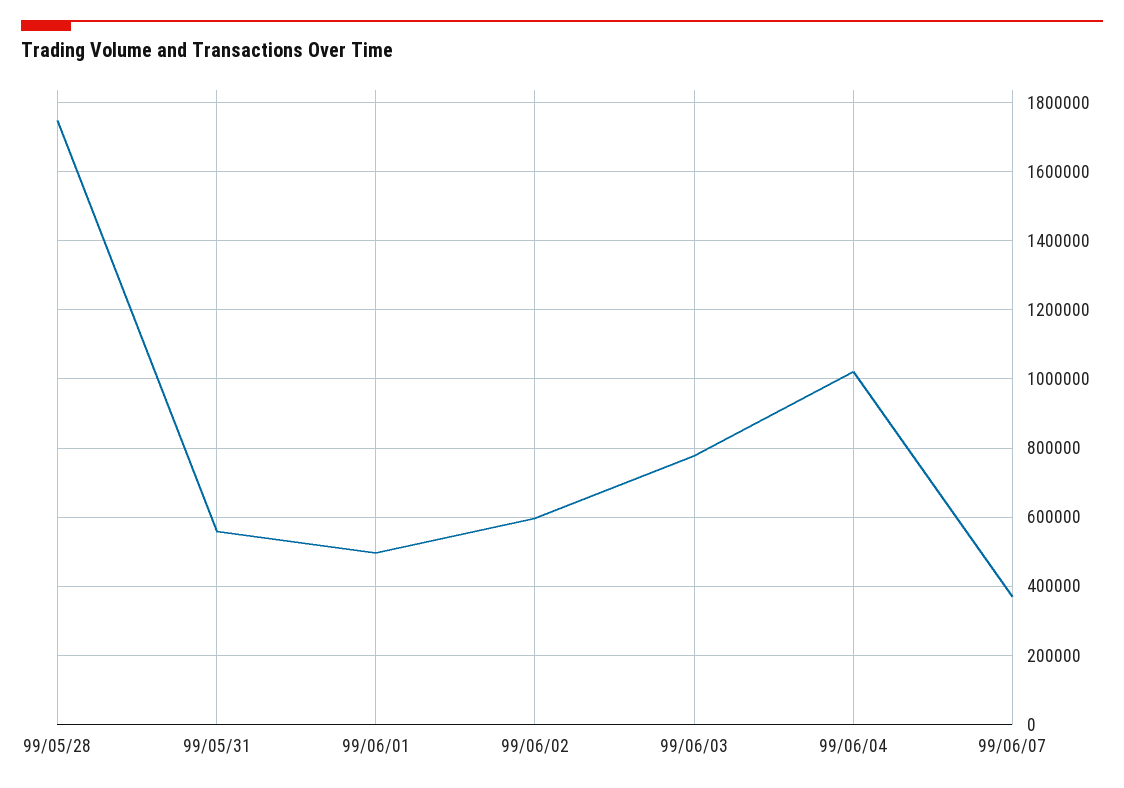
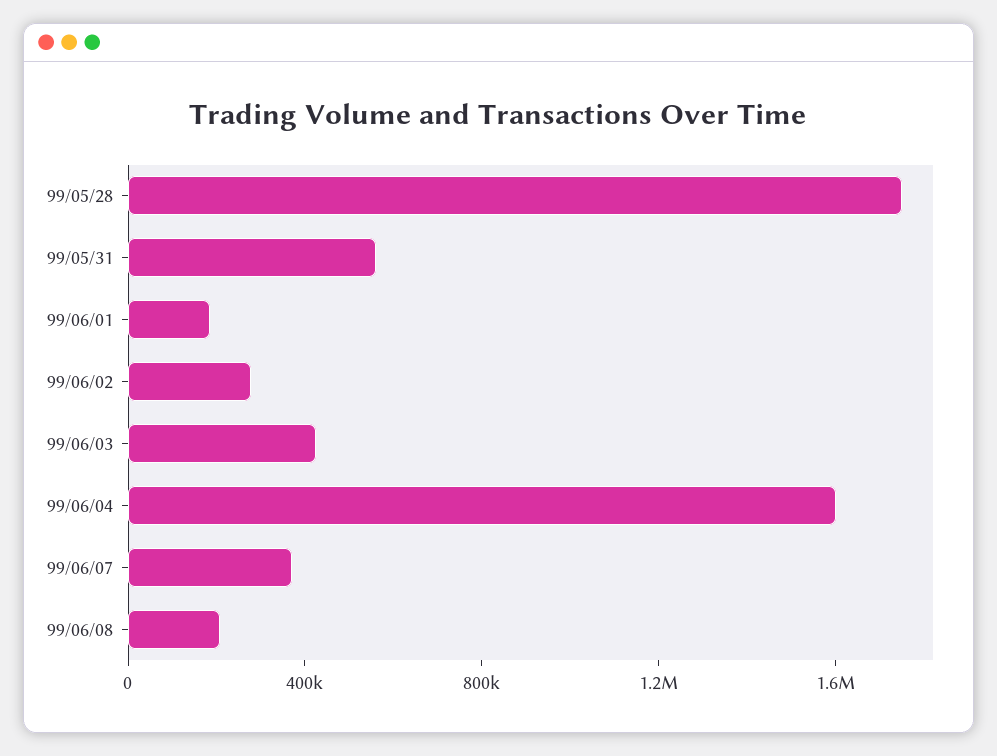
99/06/01: 500000 -> 200000
99/06/02: 600000 -> 300000
99/06/03: 780000 -> 400000
99/06/04: 1020000 -> 1600000
99/06/08: none -> 200000

